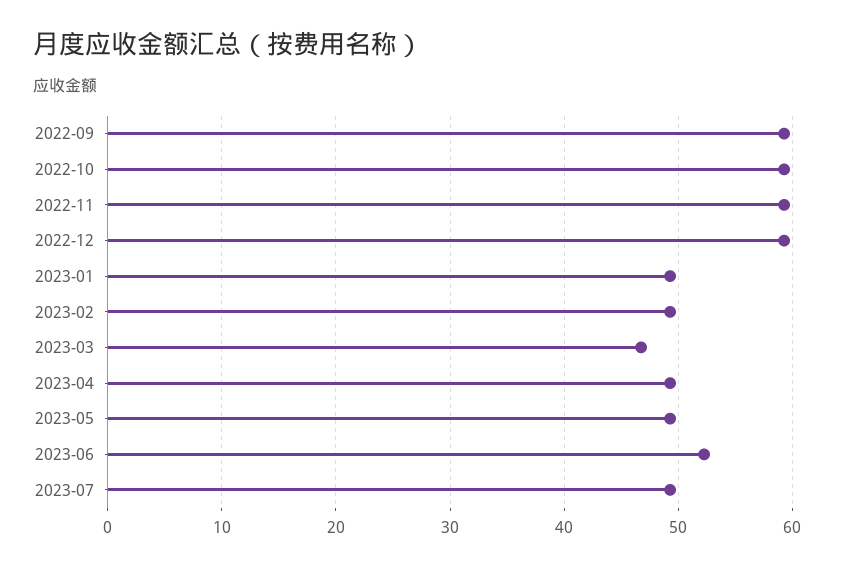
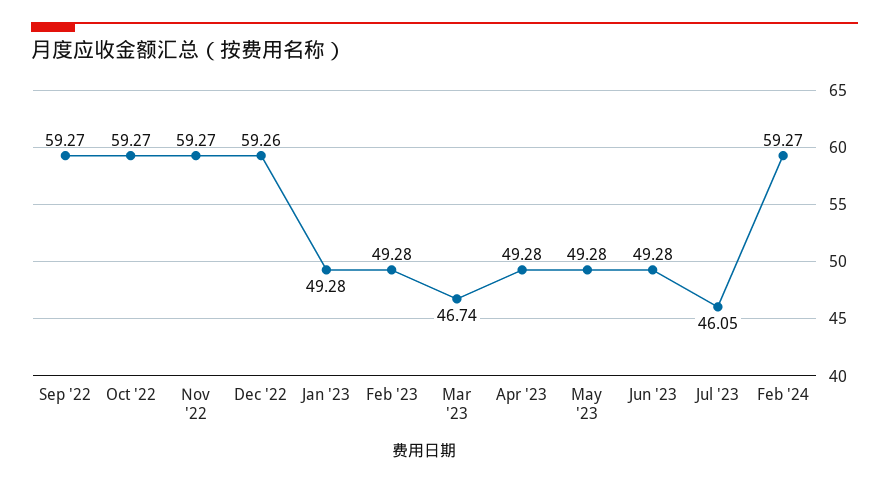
2023-06: 52 -> 49.28
2023-07: 49 -> 46.05
Feb '24: none -> 59.27

